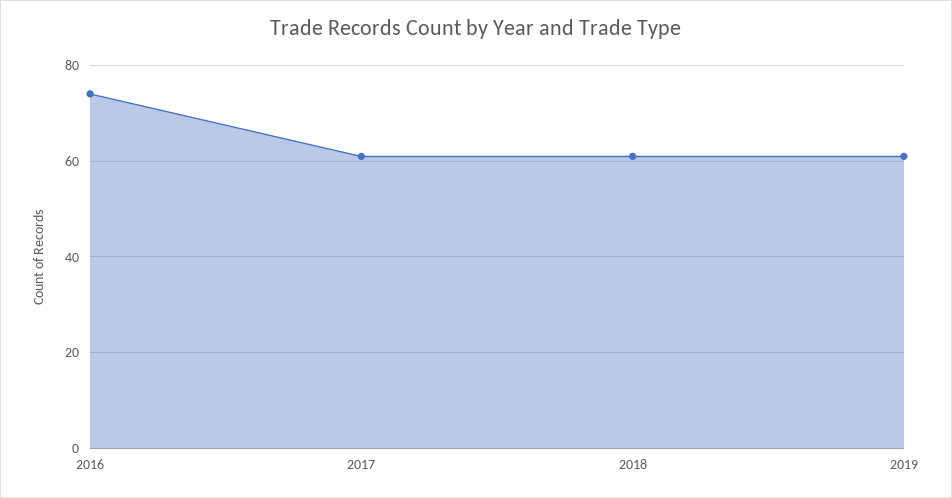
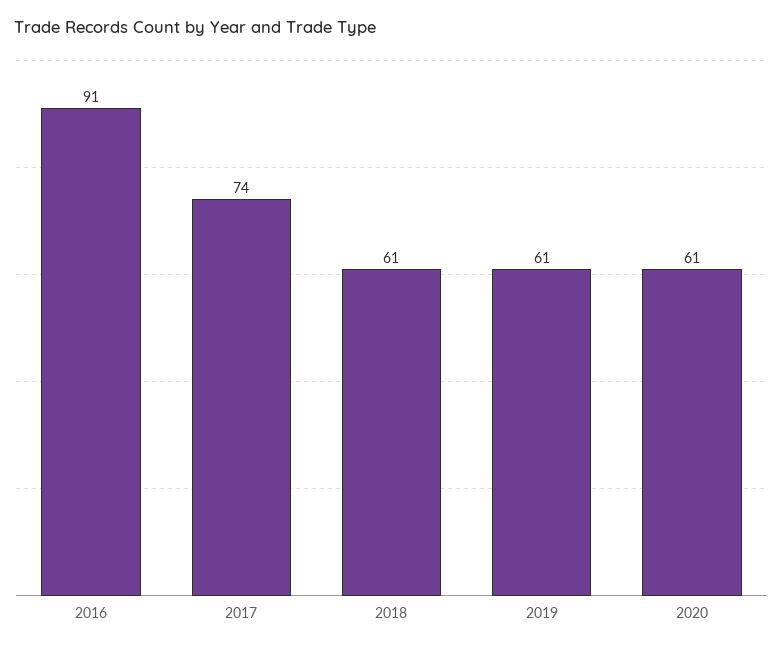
2016: 75 -> 91
2017: 60 -> 74
2020: none -> 61

